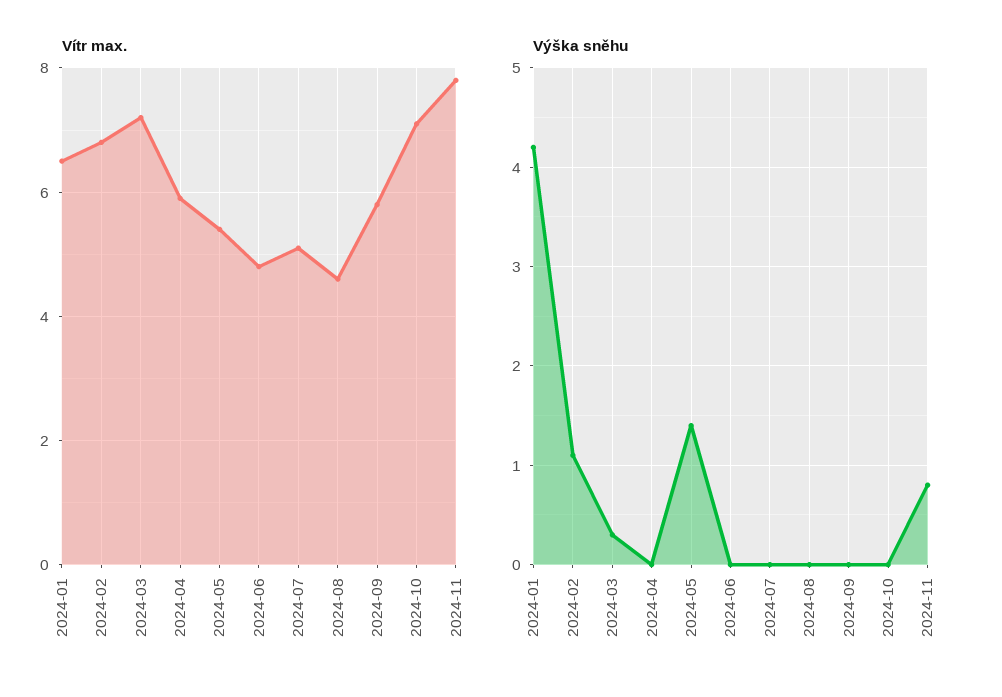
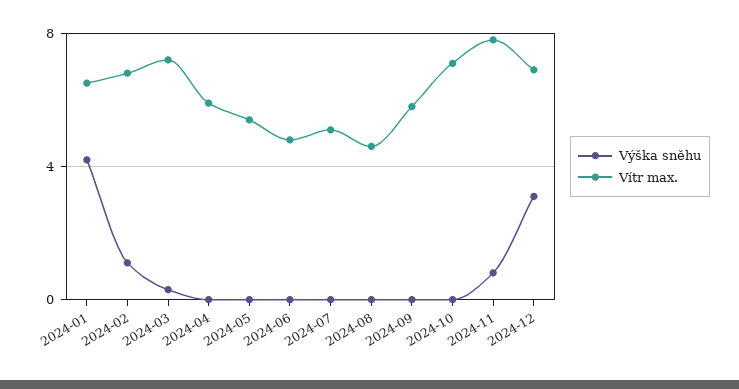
Výška sněhu, 2024-05: 1.4 -> 0
Výška sněhu, 2024-12: none -> 3
Vítr max., 2024-12: none -> 7

